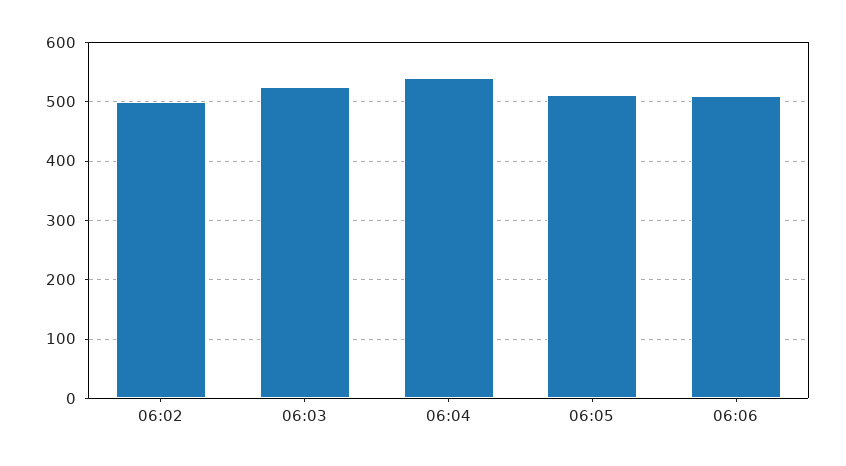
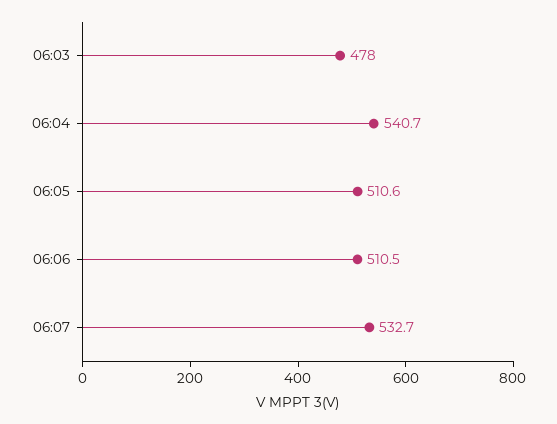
06:02: 500 -> none
06:03: 520 -> 478
06:07: none -> 532.7

